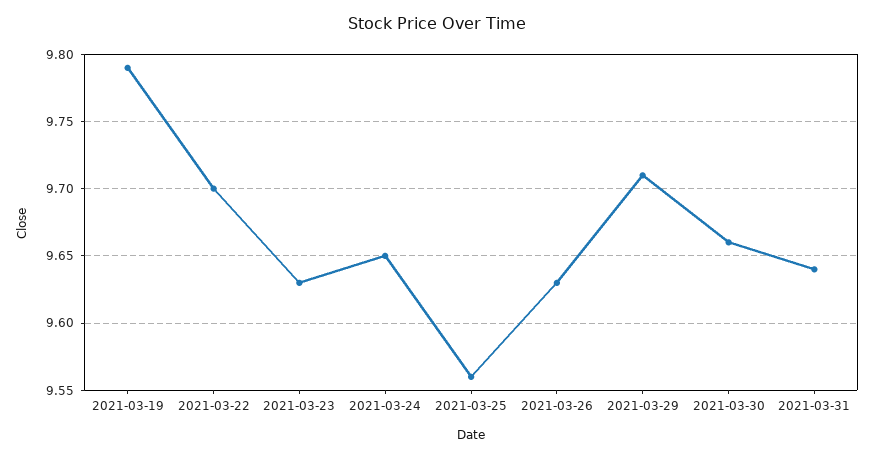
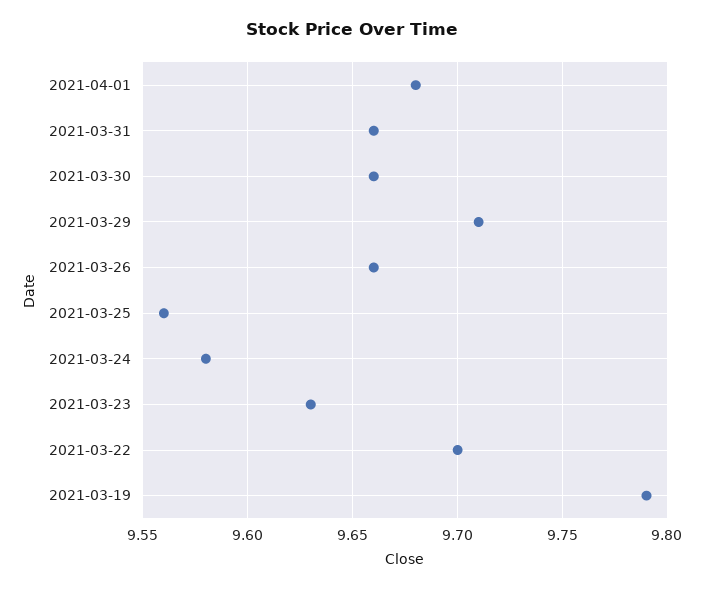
2021-03-24: 9.65 -> 9.58
2021-03-26: 9.63 -> 9.66
2021-03-31: 9.64 -> 9.66
2021-04-01: none -> 9.68

